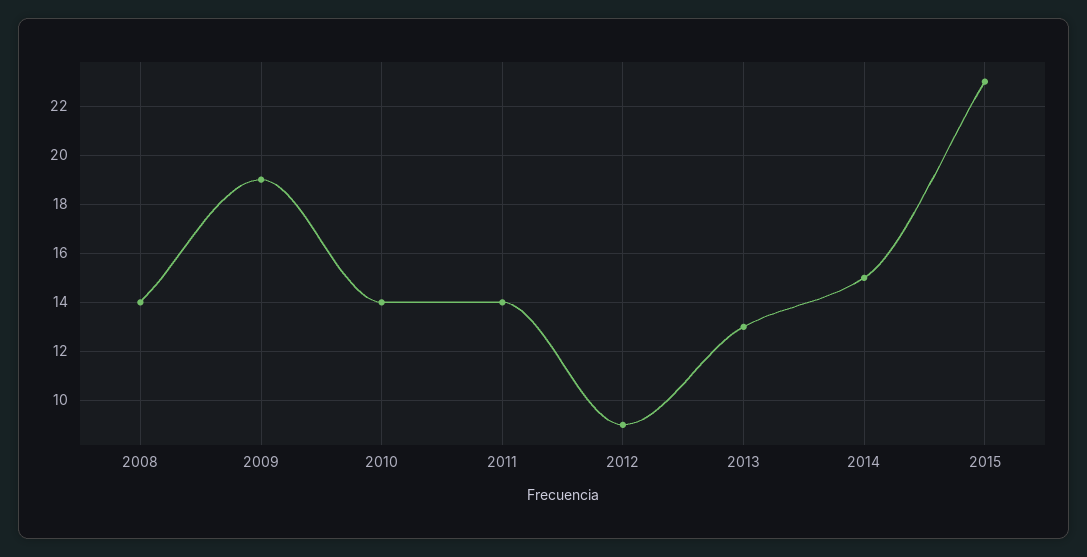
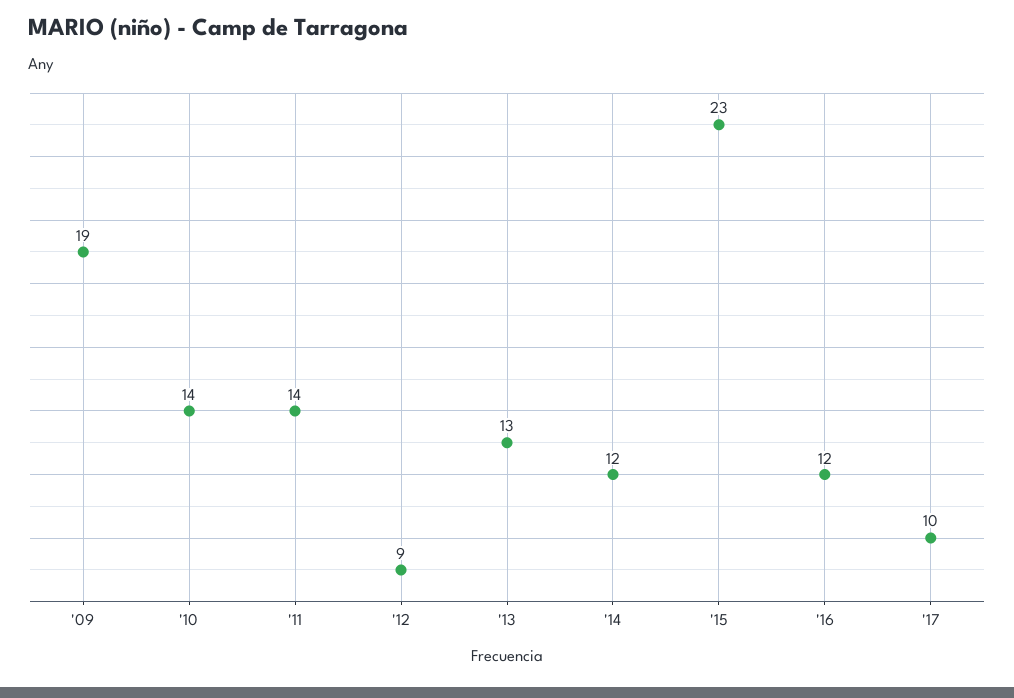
2008: 14 -> none
2014: 15 -> 12
'16: none -> 12
'17: none -> 10

